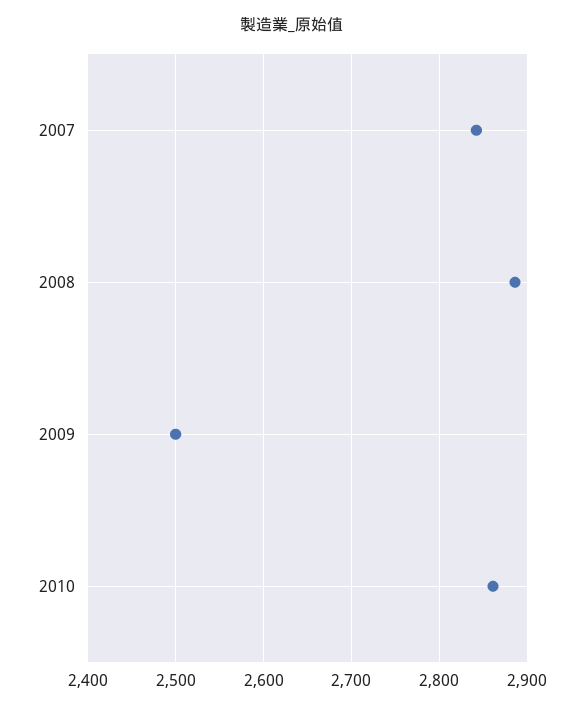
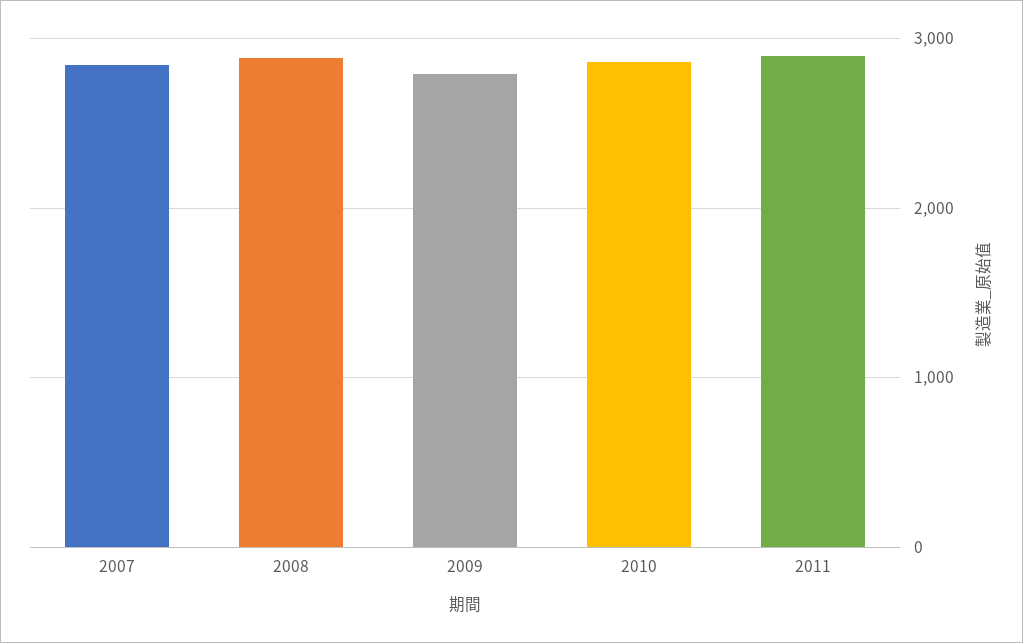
2009: 2500 -> 2800
2011: none -> 2900

